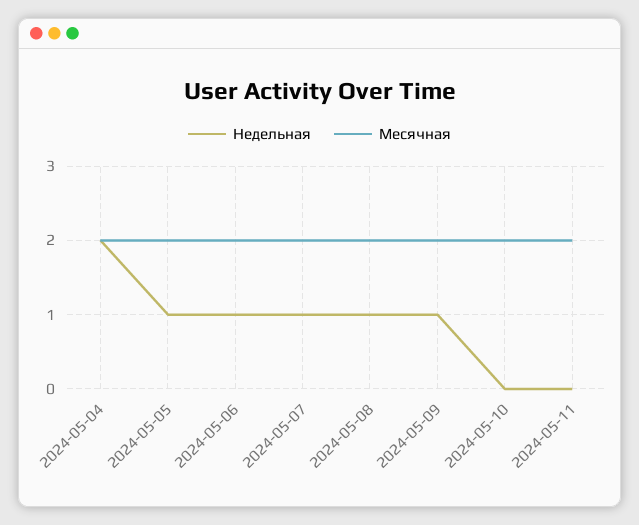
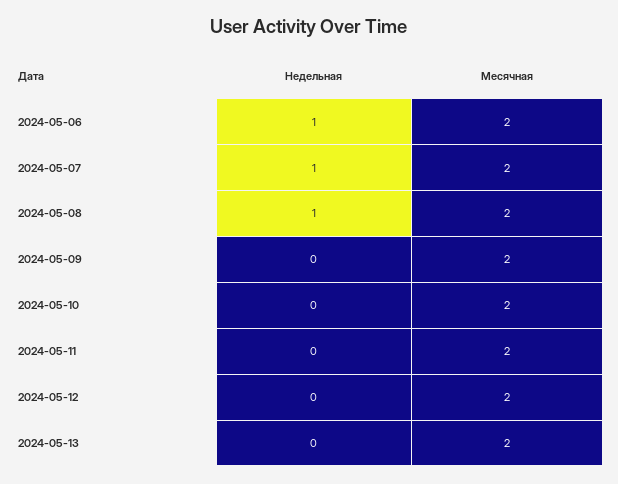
Недельная, 2024-05-04: 2 -> none
Месячная, 2024-05-04: 2 -> none
Недельная, 2024-05-05: 1 -> none
Месячная, 2024-05-05: 2 -> none
Недельная, 2024-05-09: 1 -> 0
Недельная, 2024-05-12: none -> 0
Месячная, 2024-05-12: none -> 2
Недельная, 2024-05-13: none -> 0
Месячная, 2024-05-13: none -> 2

